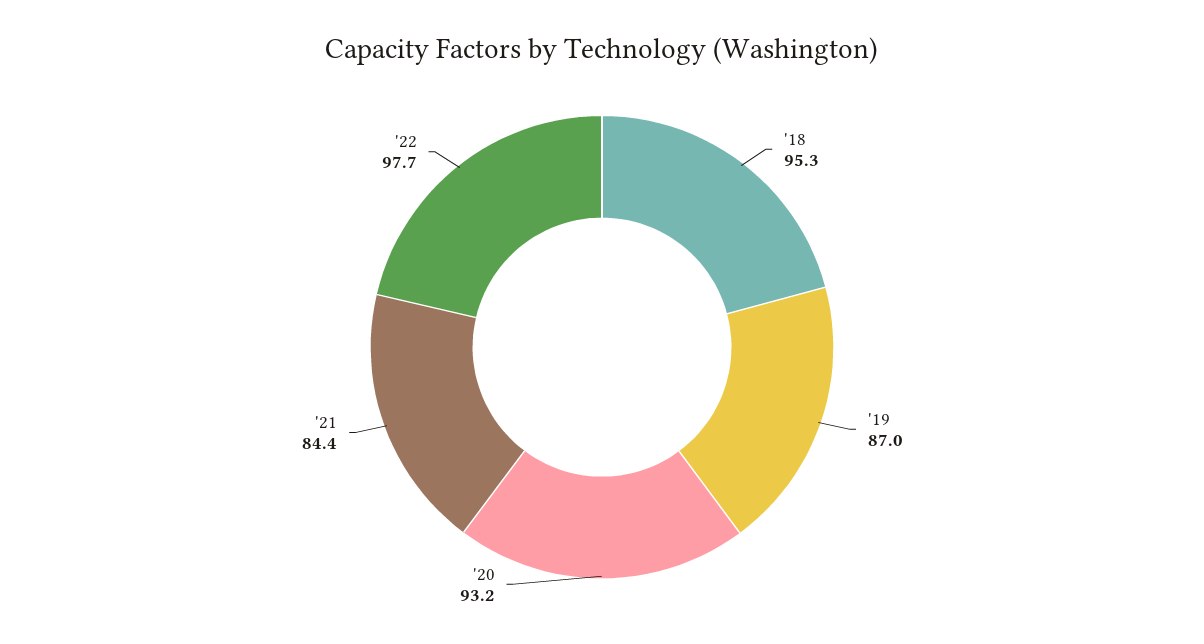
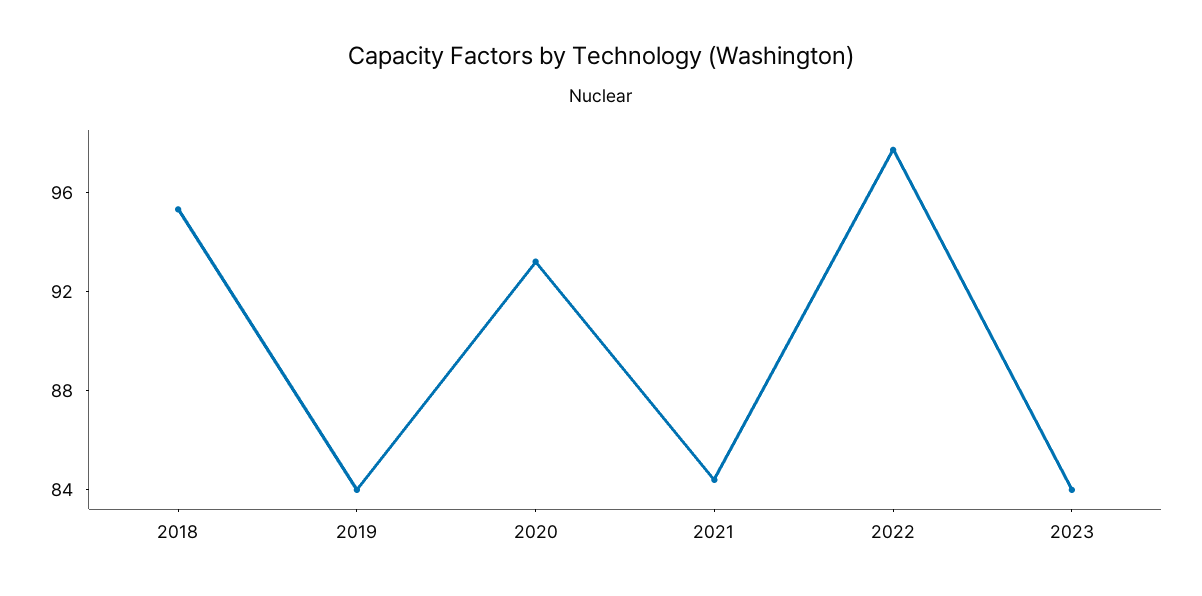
'19: 87 -> 84
2023: none -> 84

